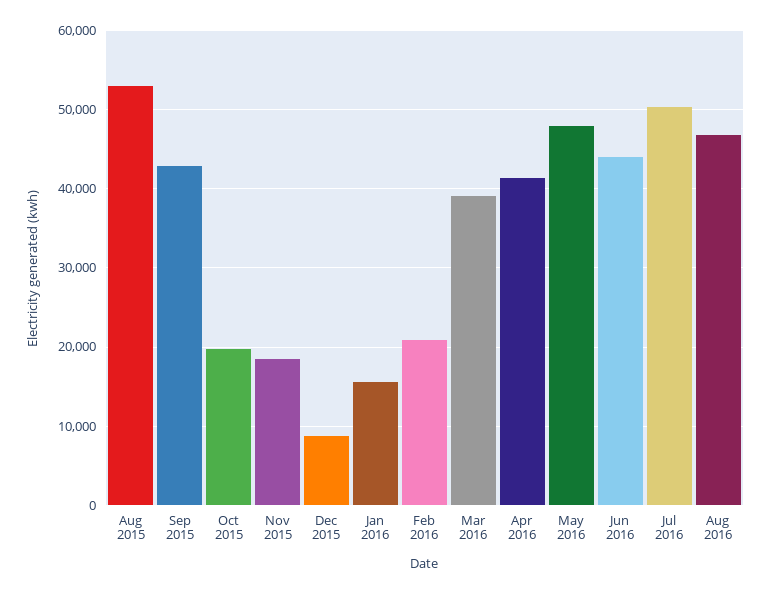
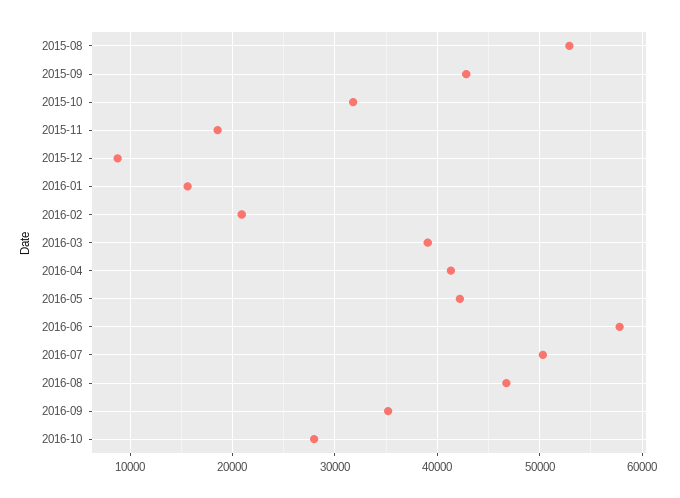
Oct 2015: 20000 -> 32000
May 2016: 48000 -> 42000
Jun 2016: 44000 -> 58000
2016-09: none -> 35000
2016-10: none -> 28000

